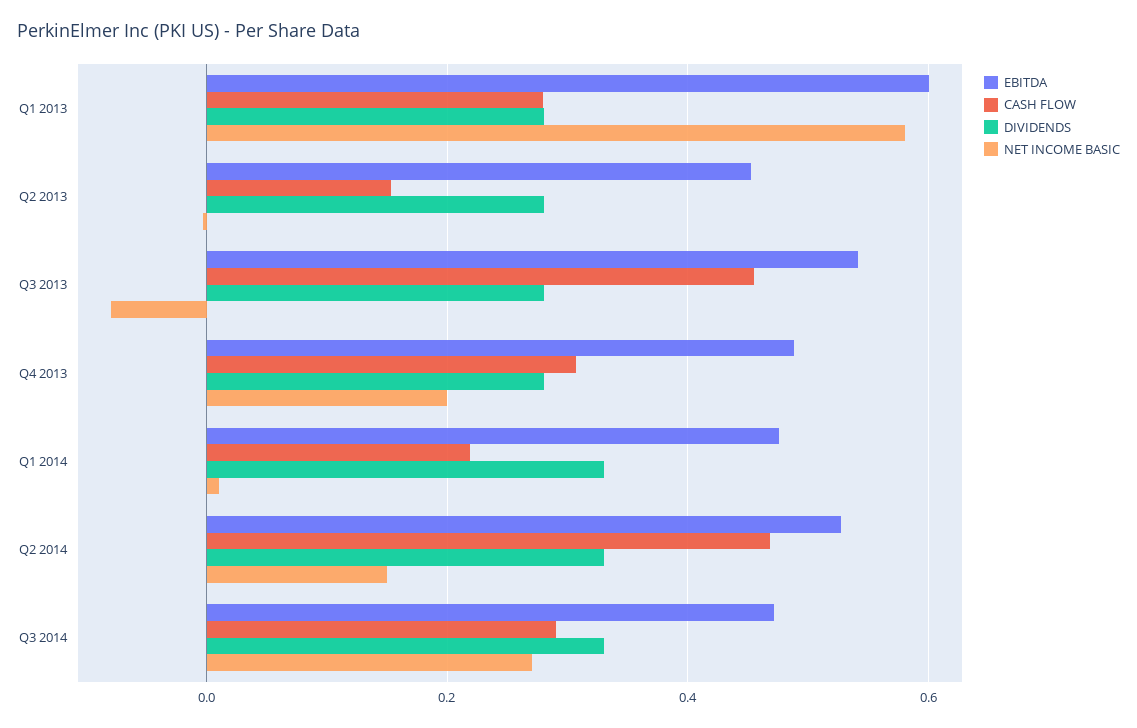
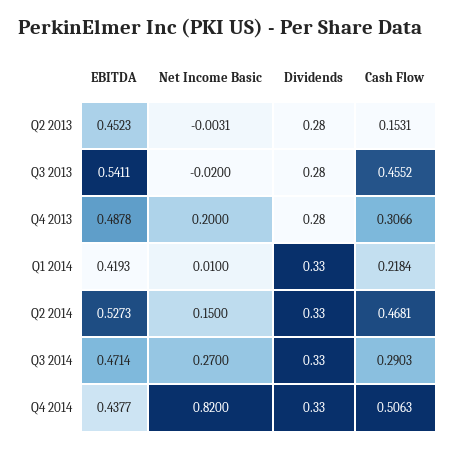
EBITDA, Q1 2013: 0.6 -> none
CASH FLOW, Q1 2013: 0.28 -> none
DIVIDENDS, Q1 2013: 0.28 -> none
NET INCOME BASIC, Q1 2013: 0.58 -> none
NET INCOME BASIC, Q3 2013: -0.08 -> -0.02
EBITDA, Q1 2014: 0.48 -> 0.4193
EBITDA, Q4 2014: none -> 0.4377
NET INCOME BASIC, Q4 2014: none -> 0.82
DIVIDENDS, Q4 2014: none -> 0.33
CASH FLOW, Q4 2014: none -> 0.5063

